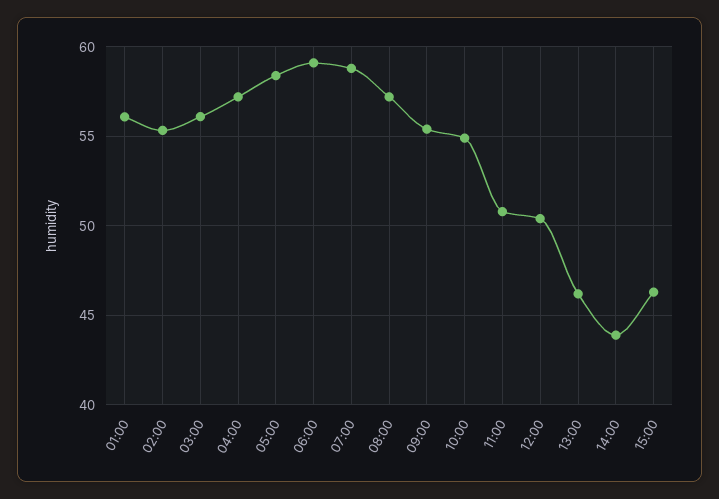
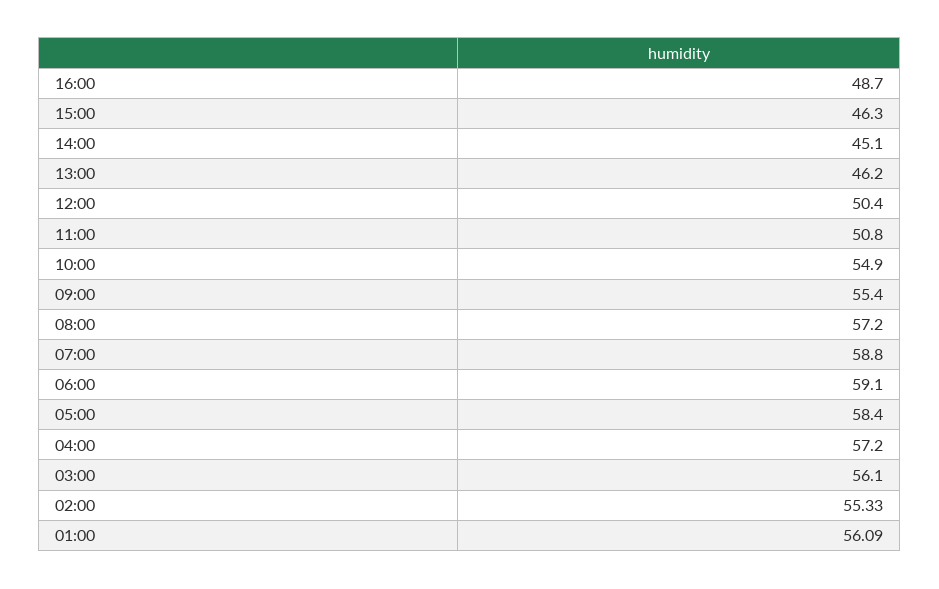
14:00: 44 -> 45.1
16:00: none -> 48.7

